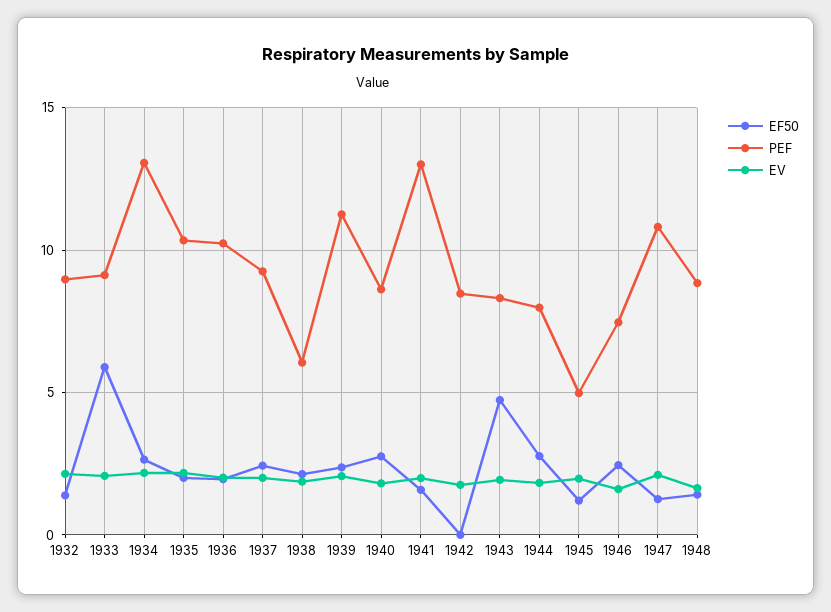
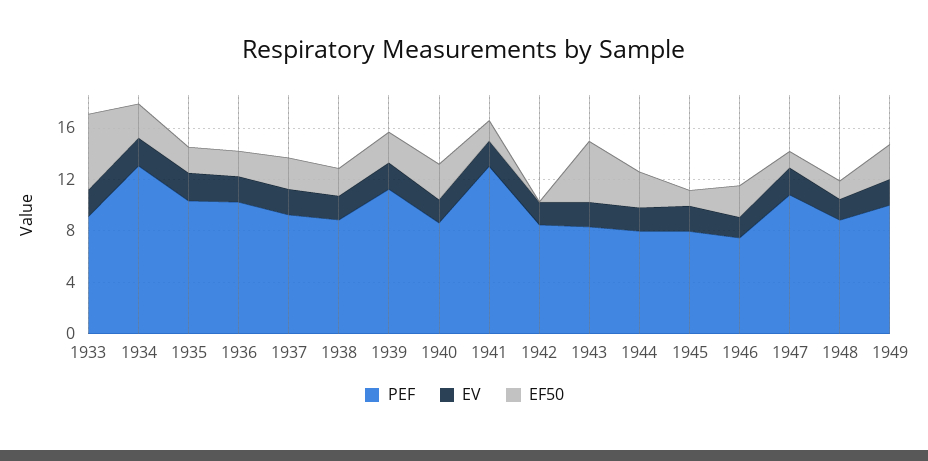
EF50, 1932: 1.5 -> none
PEF, 1932: 9 -> none
EV, 1932: 2 -> none
PEF, 1938: 6 -> 9
PEF, 1945: 5 -> 8
PEF, 1949: none -> 10
EV, 1949: none -> 2
EF50, 1949: none -> 3

